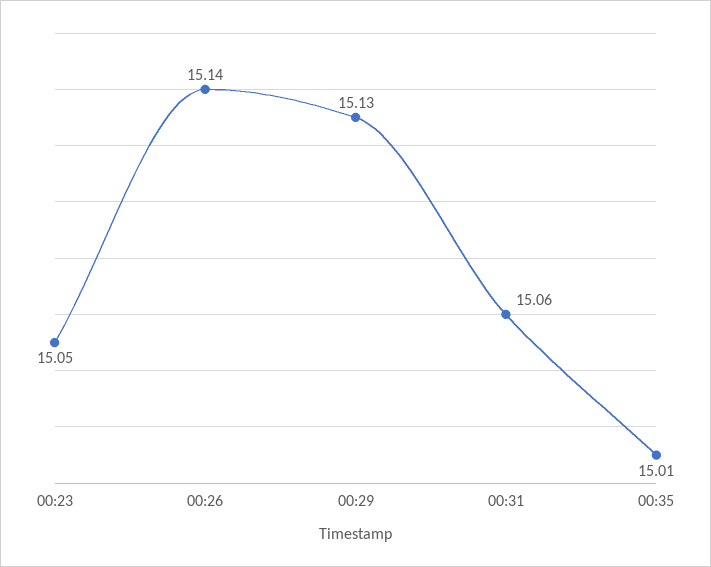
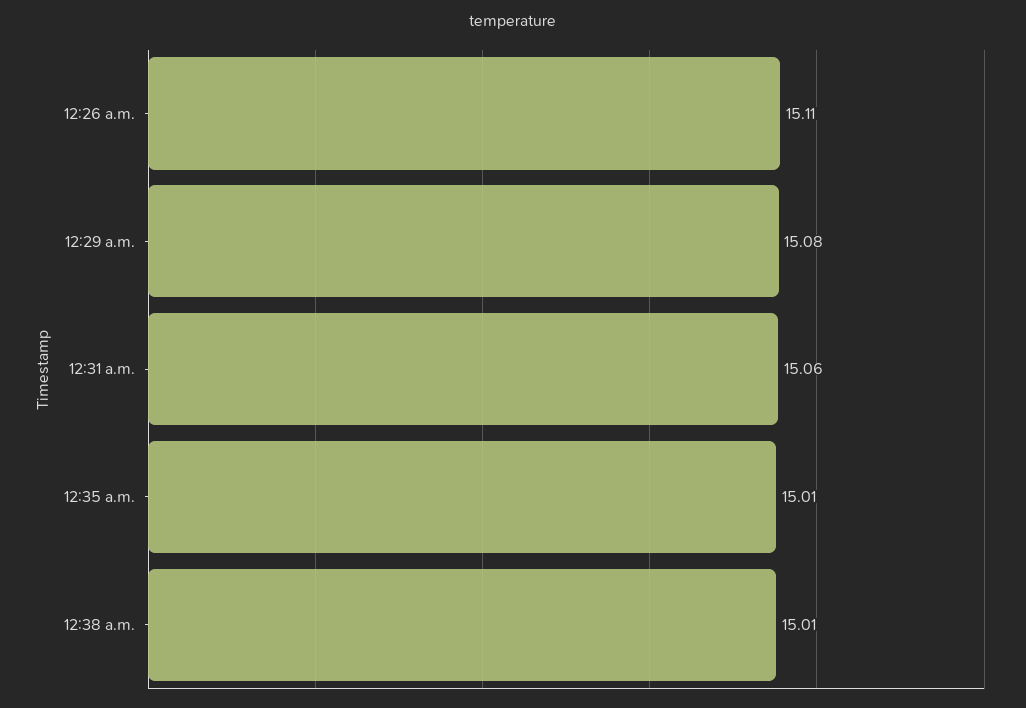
00:23: 15.05 -> none
00:26: 15.14 -> 15.11
00:29: 15.13 -> 15.08
12:38 a.m.: none -> 15.01

